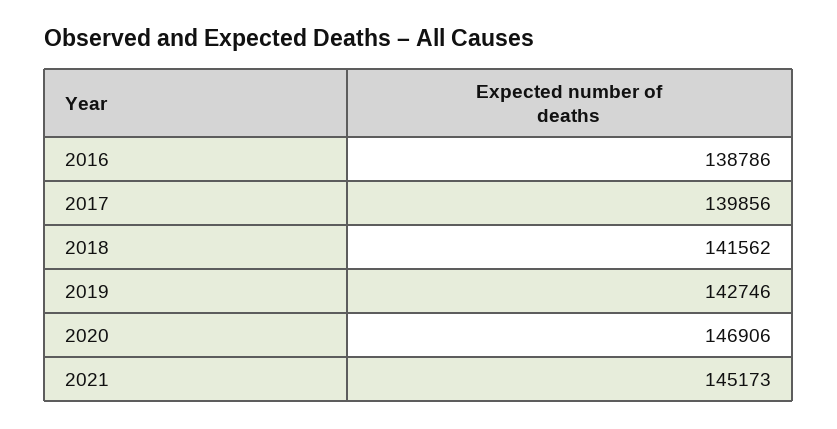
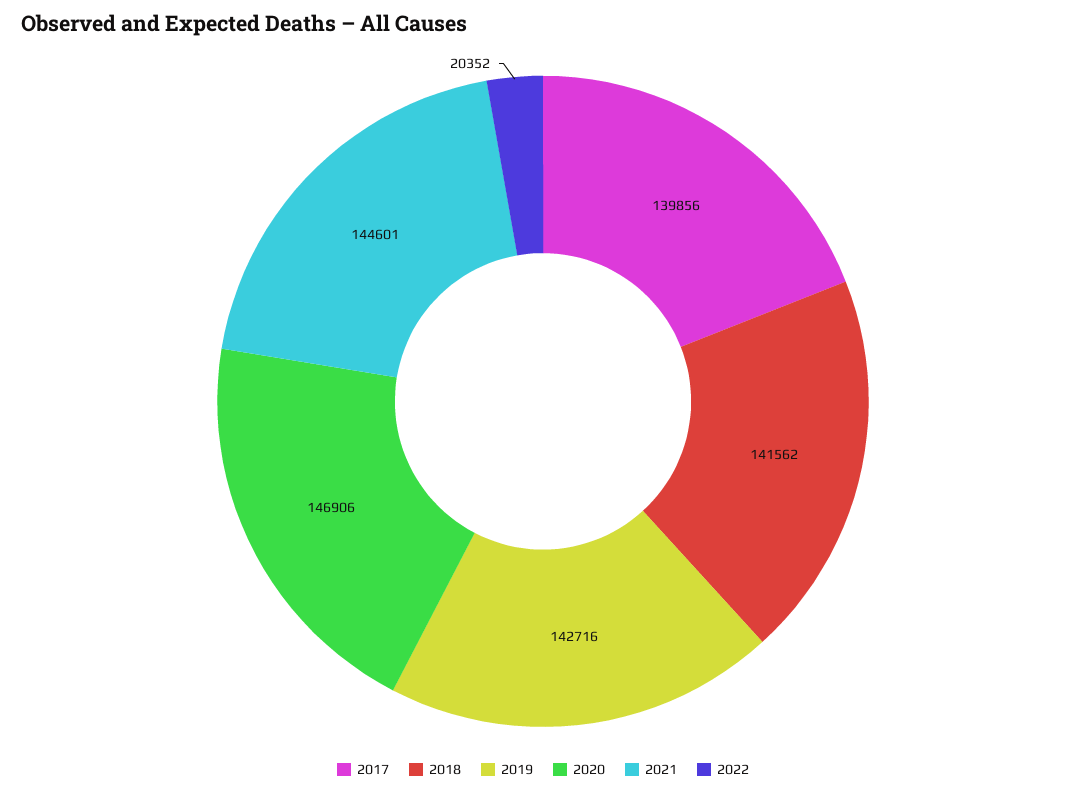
2016: 138786 -> none
2019: 142746 -> 142716
2021: 145173 -> 144601
2022: none -> 20352

